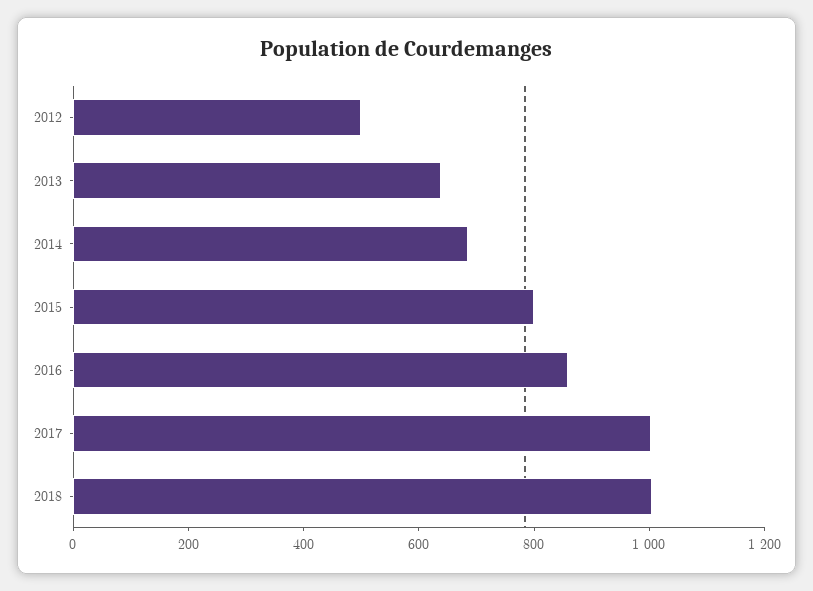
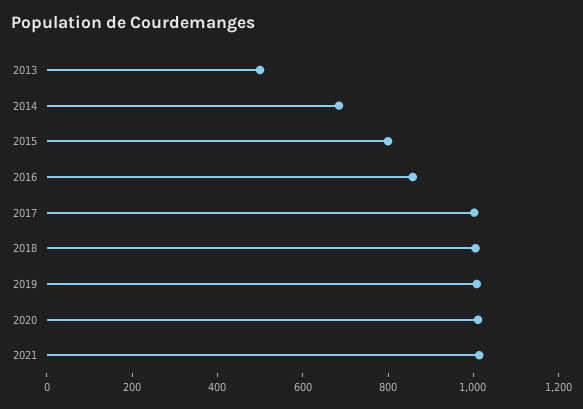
2012: 500 -> none
2013: 650 -> 500
2019: none -> 1000
2020: none -> 1000
2021: none -> 1000

